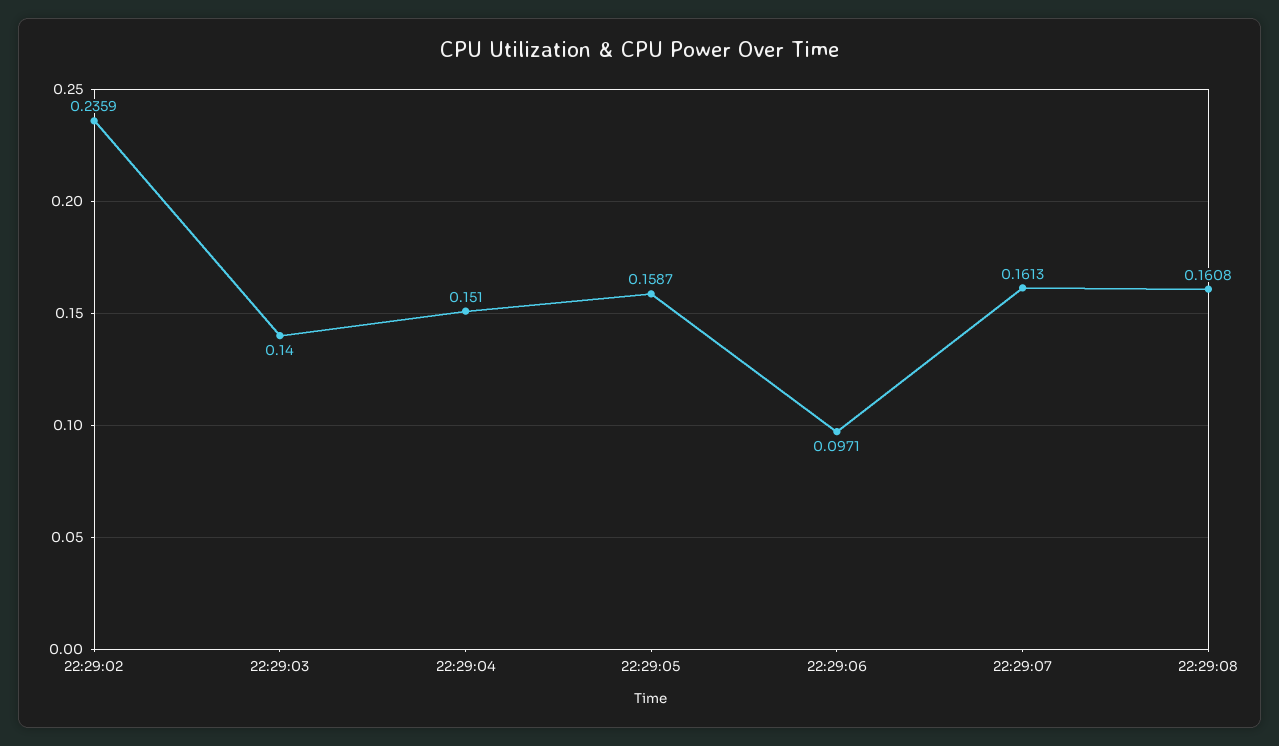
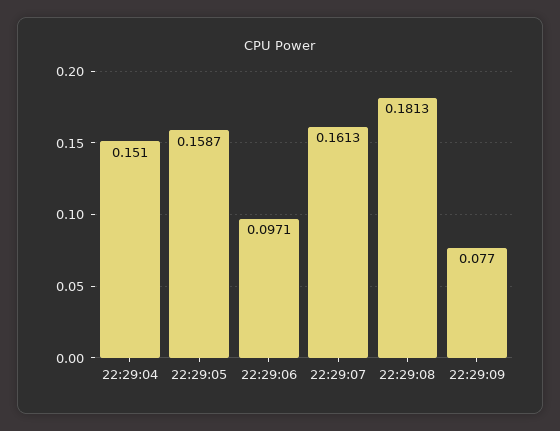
22:29:02: 0.2359 -> none
22:29:03: 0.14 -> none
22:29:08: 0.1608 -> 0.1813
22:29:09: none -> 0.077

